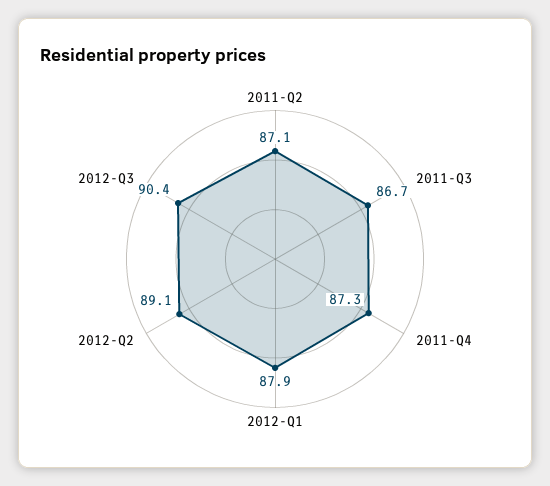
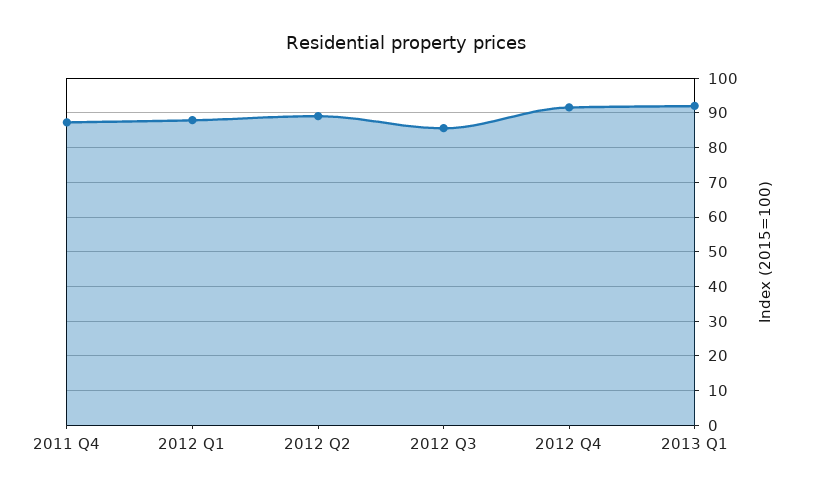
2011-Q2: 87.1 -> none
2011-Q3: 86.7 -> none
2012-Q3: 90.4 -> 86
2012 Q4: none -> 92
2013 Q1: none -> 92

